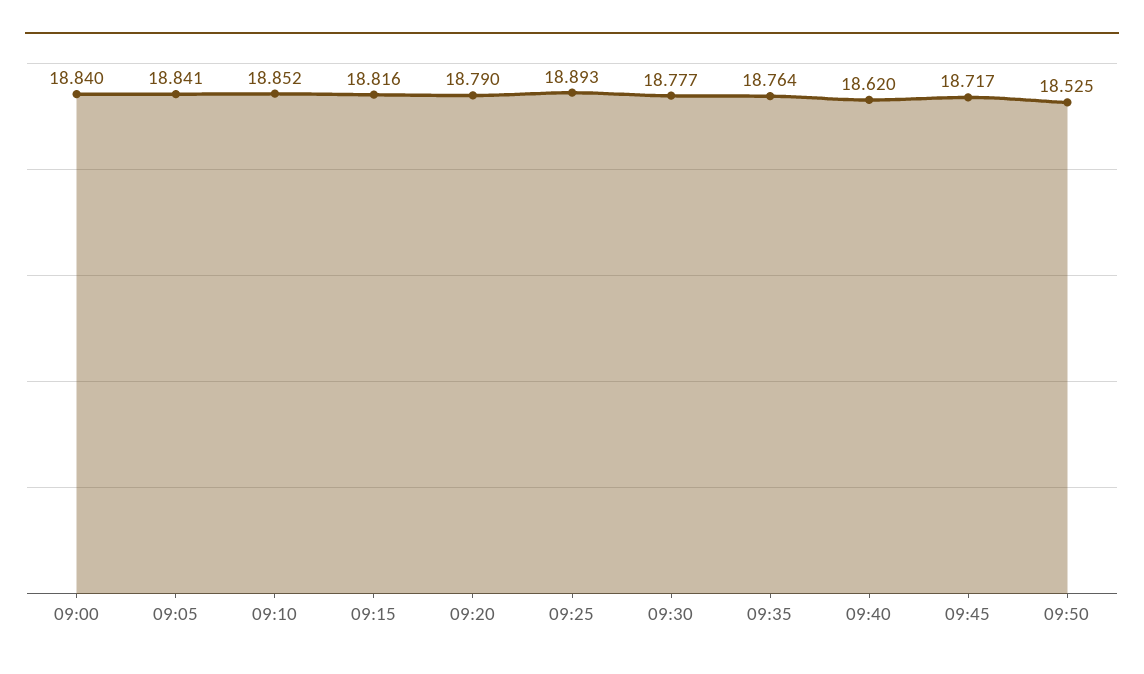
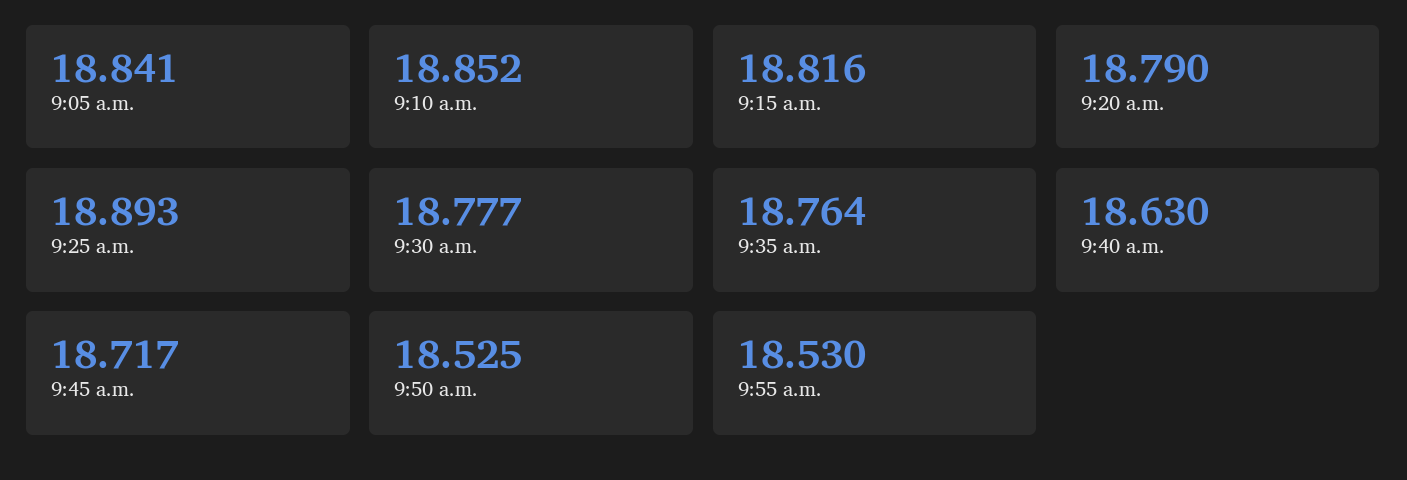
09:00: 18.84 -> none
09:40: 18.62 -> 18.63
9:55 a.m.: none -> 18.53

